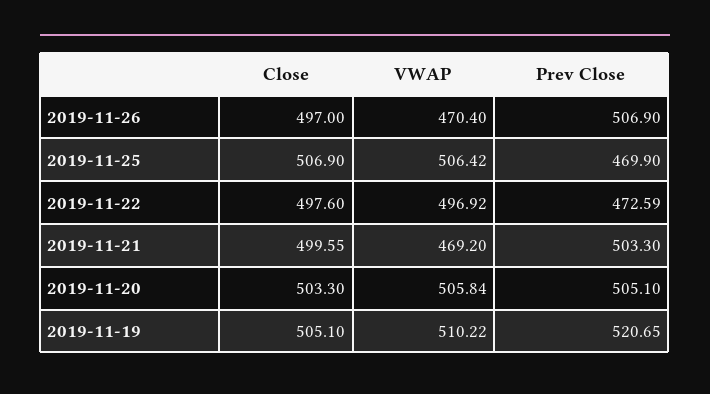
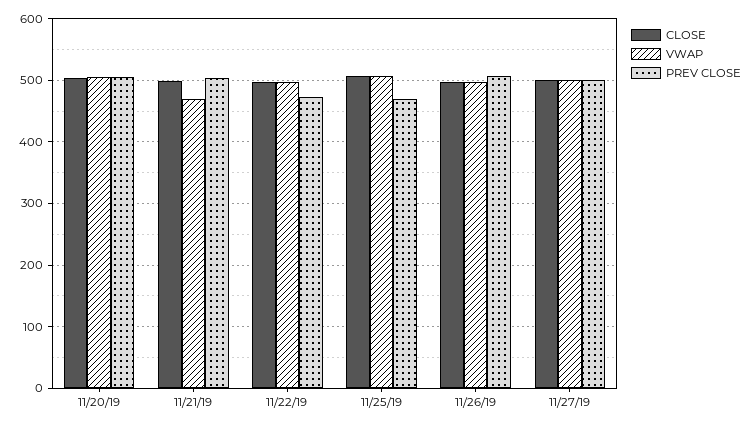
VWAP, 2019-11-26: 470.4 -> 500
Close, 2019-11-19: 505.1 -> none
VWAP, 2019-11-19: 510.22 -> none
Prev Close, 2019-11-19: 520.65 -> none
Close, 11/27/19: none -> 500
VWAP, 11/27/19: none -> 500
Prev Close, 11/27/19: none -> 500

